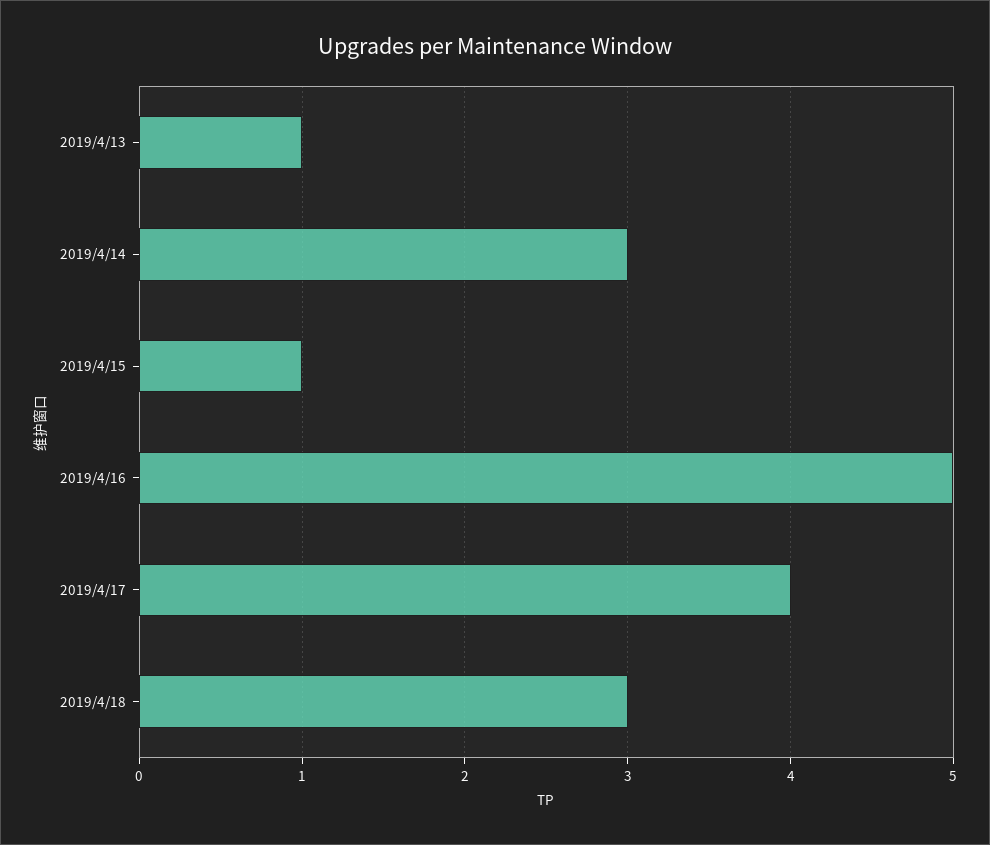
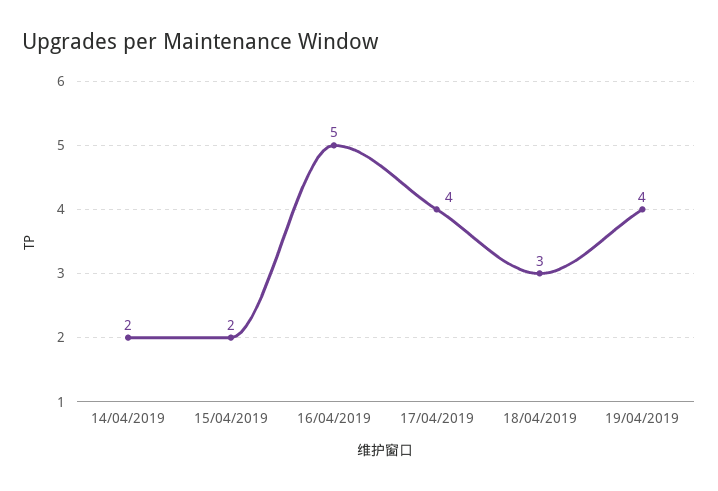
2019/4/13: 1 -> none
2019/4/14: 3 -> 2
2019/4/15: 1 -> 2
19/04/2019: none -> 4

